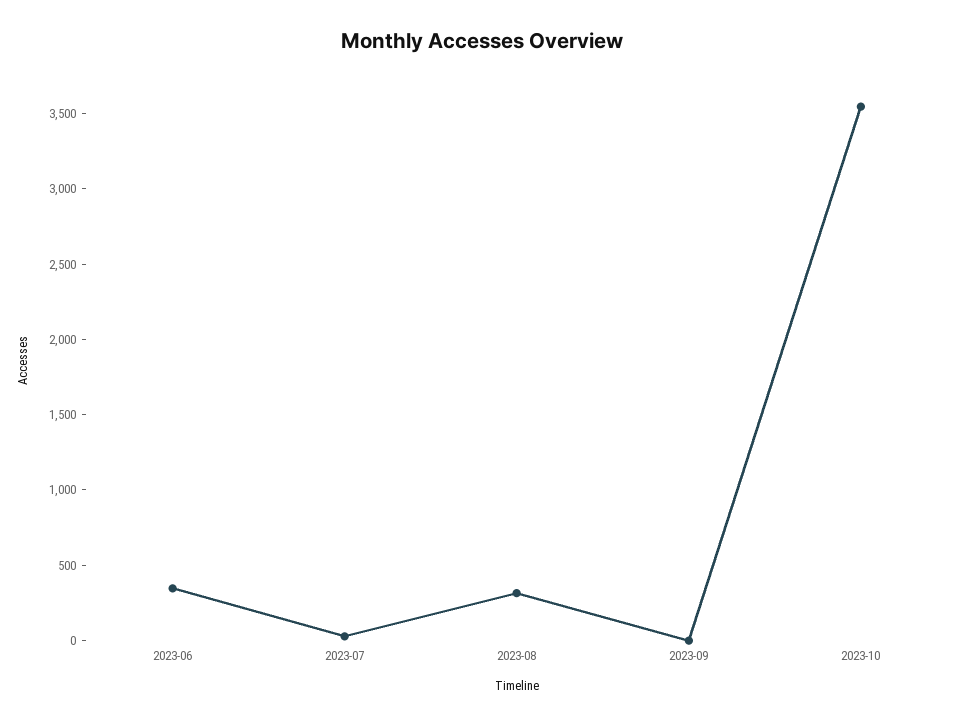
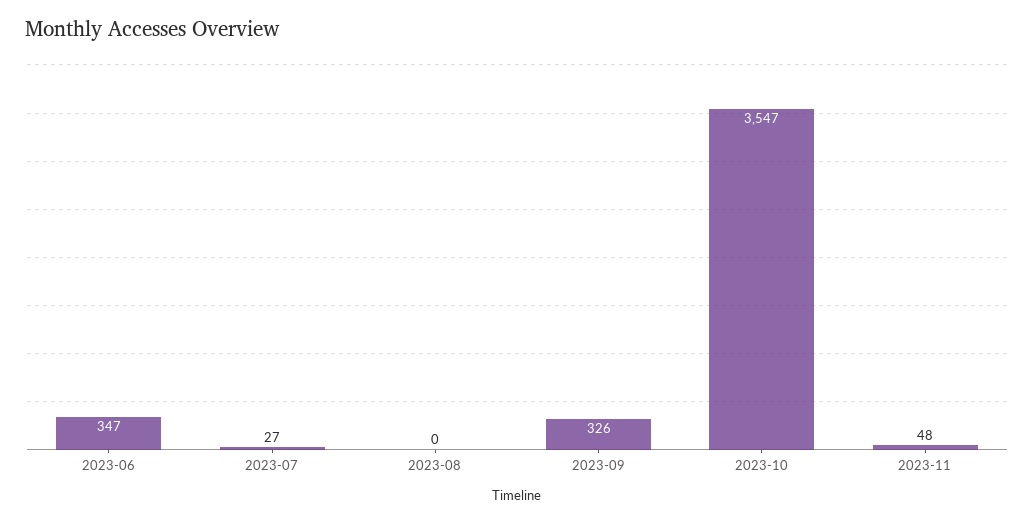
2023-08: 300 -> 0
2023-09: 0 -> 326
2023-11: none -> 48

